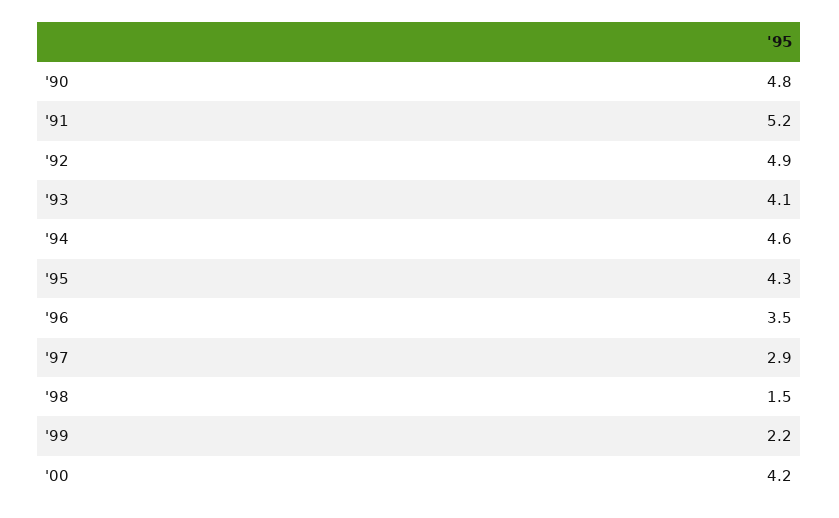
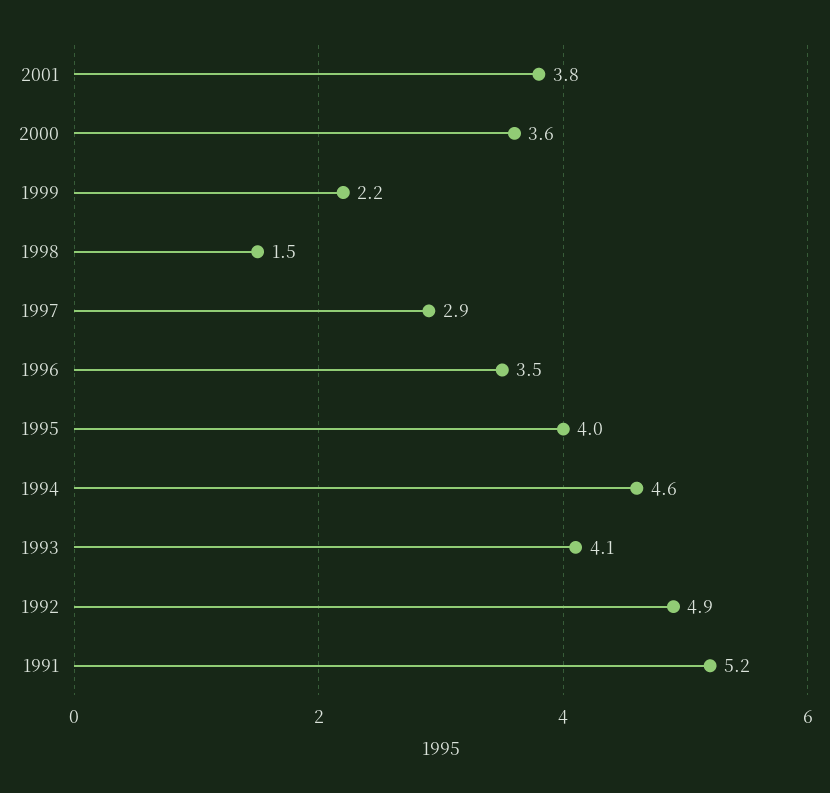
'90: 4.8 -> none
'95: 4.3 -> 4
'00: 4.2 -> 3.6
2001: none -> 3.8

